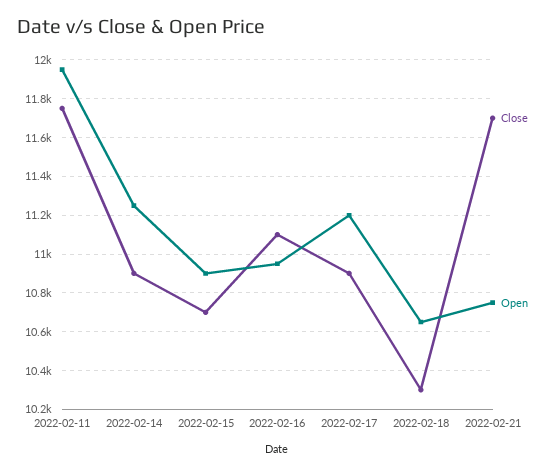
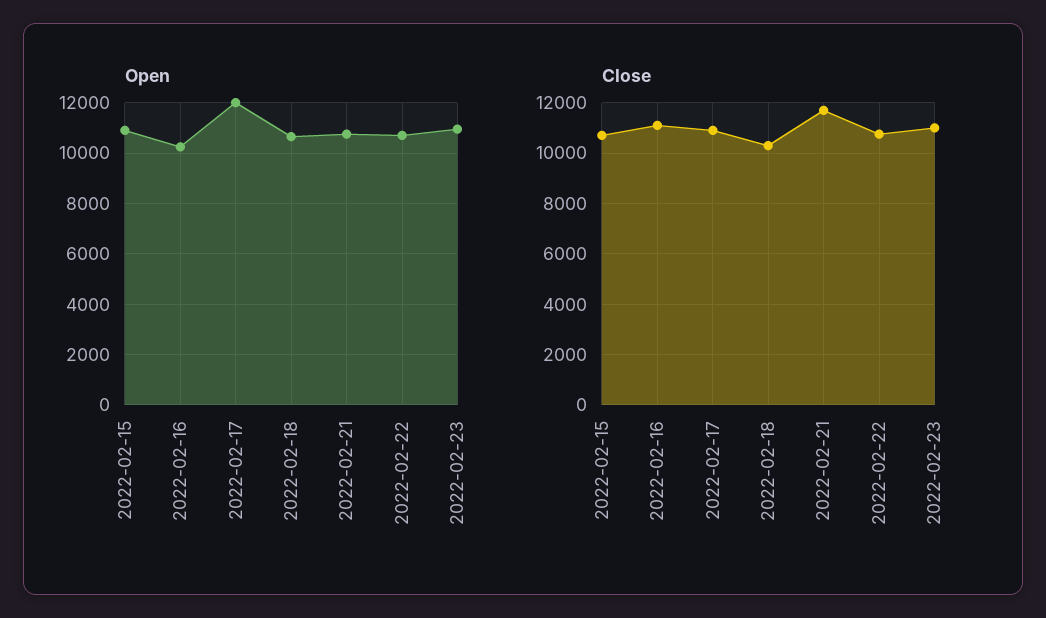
Close, 2022-02-11: 11750 -> none
Open, 2022-02-11: 11950 -> none
Close, 2022-02-14: 10900 -> none
Open, 2022-02-14: 11250 -> none
Open, 2022-02-16: 10950 -> 10250
Open, 2022-02-17: 11200 -> 12000
Open, 2022-02-22: none -> 10750
Open, 2022-02-23: none -> 11000
Close, 2022-02-22: none -> 10750
Close, 2022-02-23: none -> 11000

